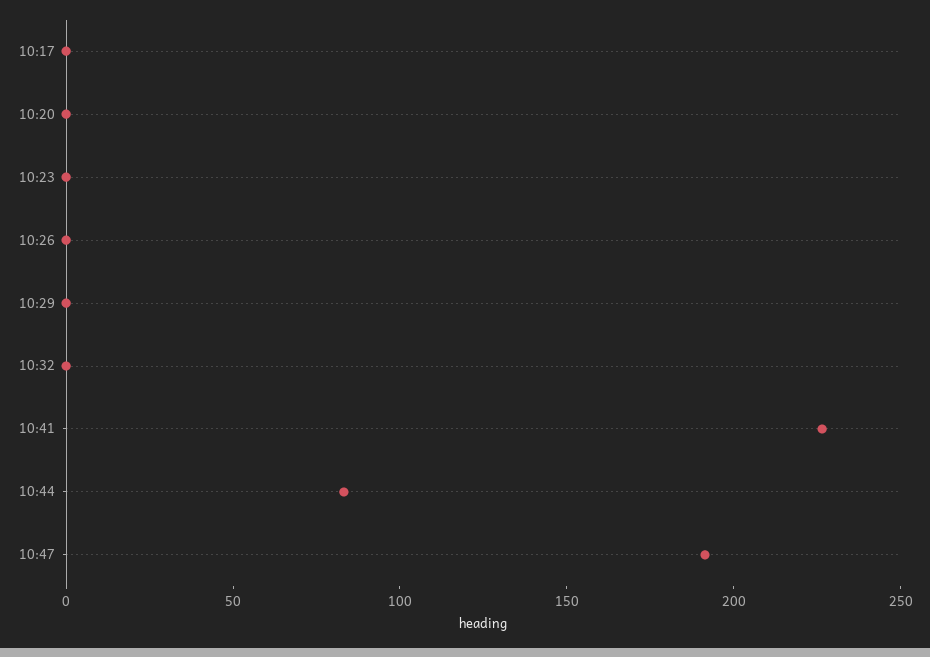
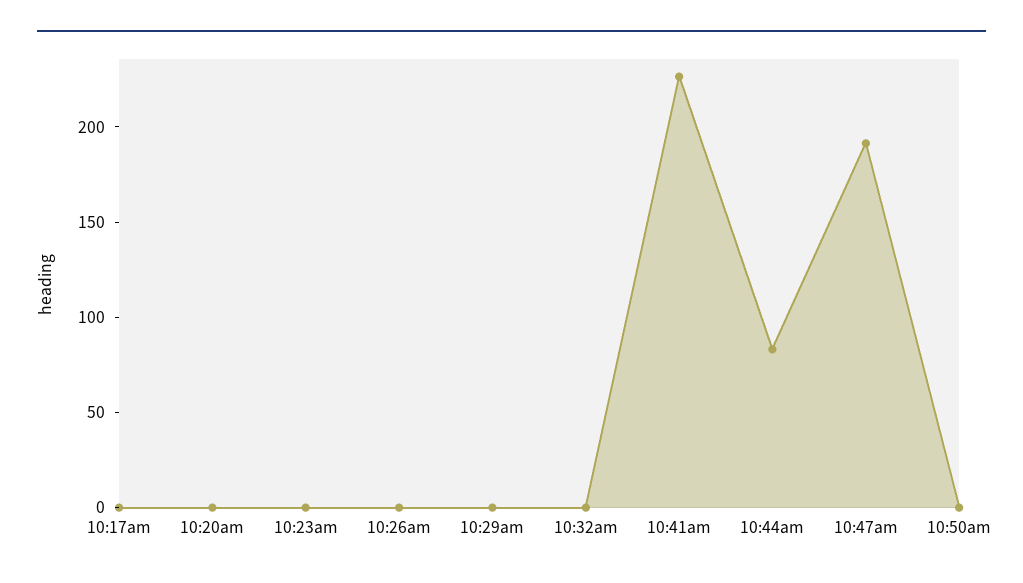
10:50am: none -> 0

